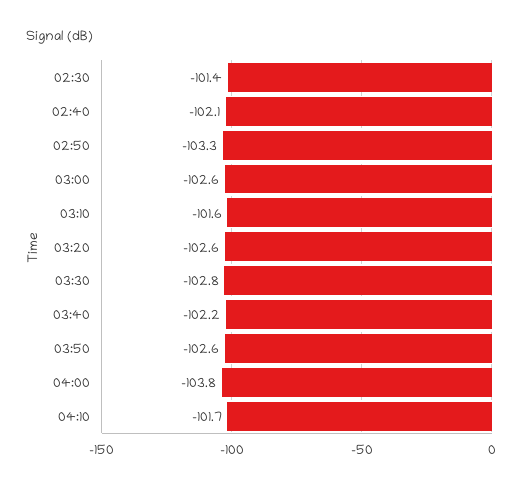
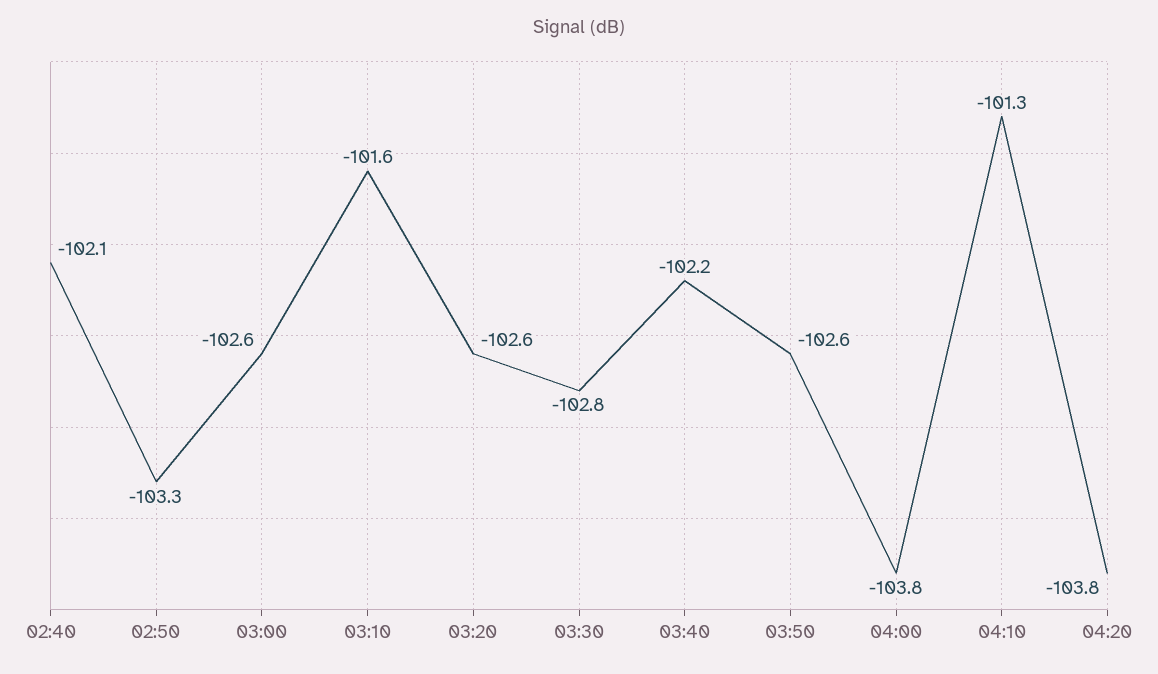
02:30: -101.4 -> none
04:10: -101.7 -> -101.3
04:20: none -> -103.8

